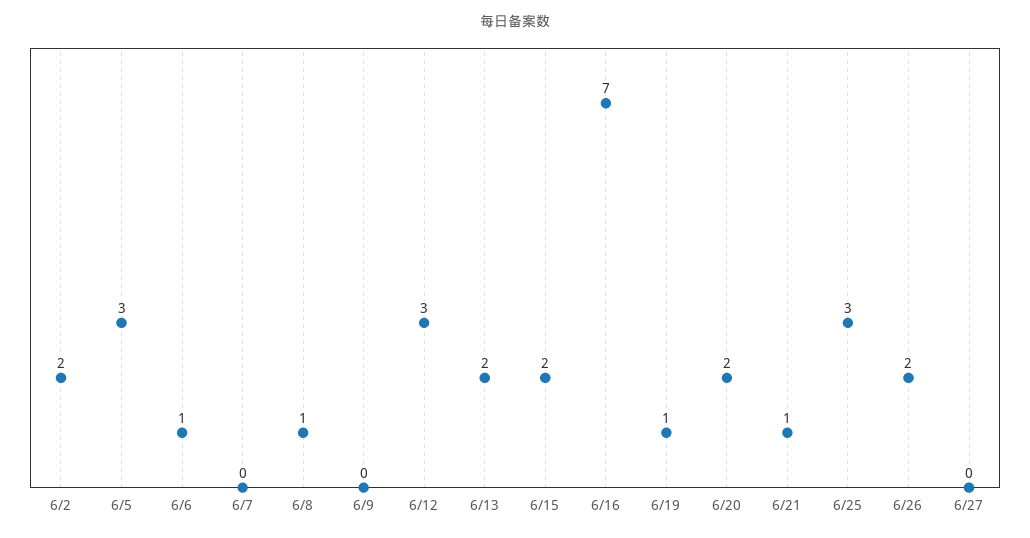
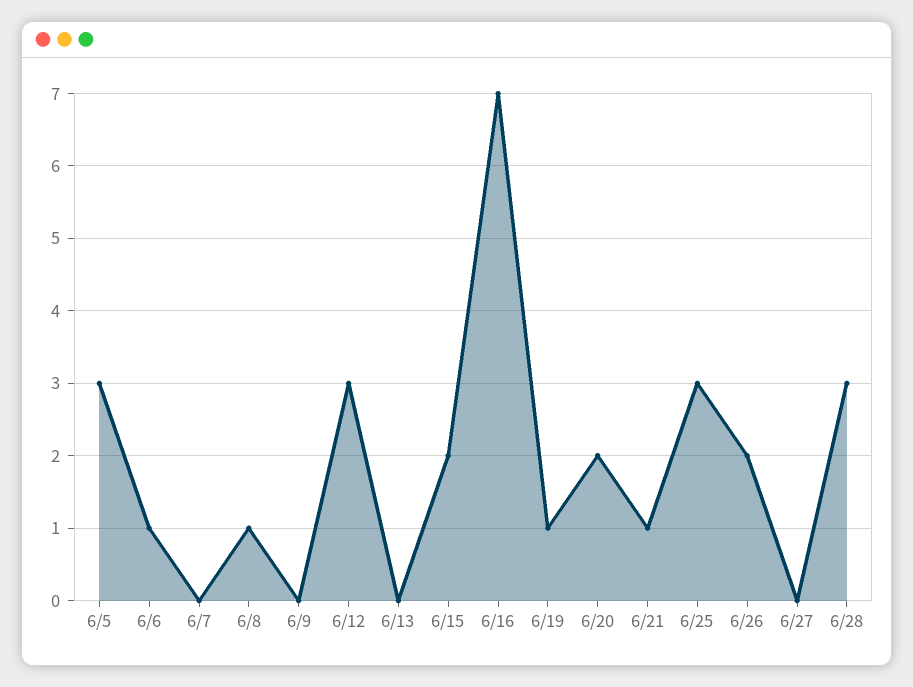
6/2: 2 -> none
6/13: 2 -> 0
6/28: none -> 3

